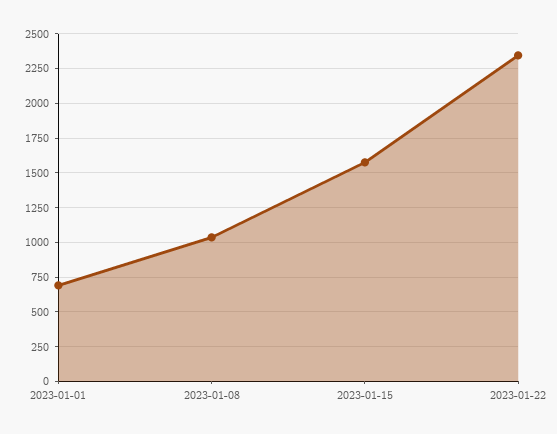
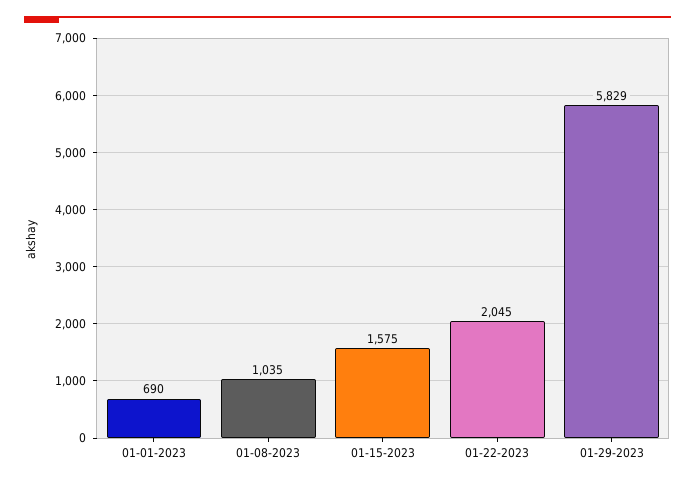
2023-01-22: 2350 -> 2045
01-29-2023: none -> 5829

